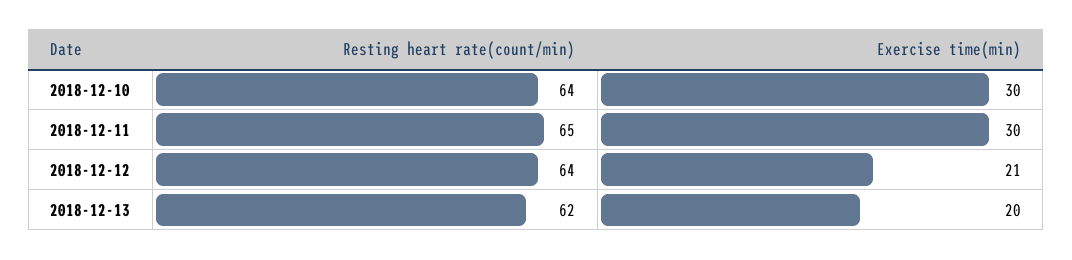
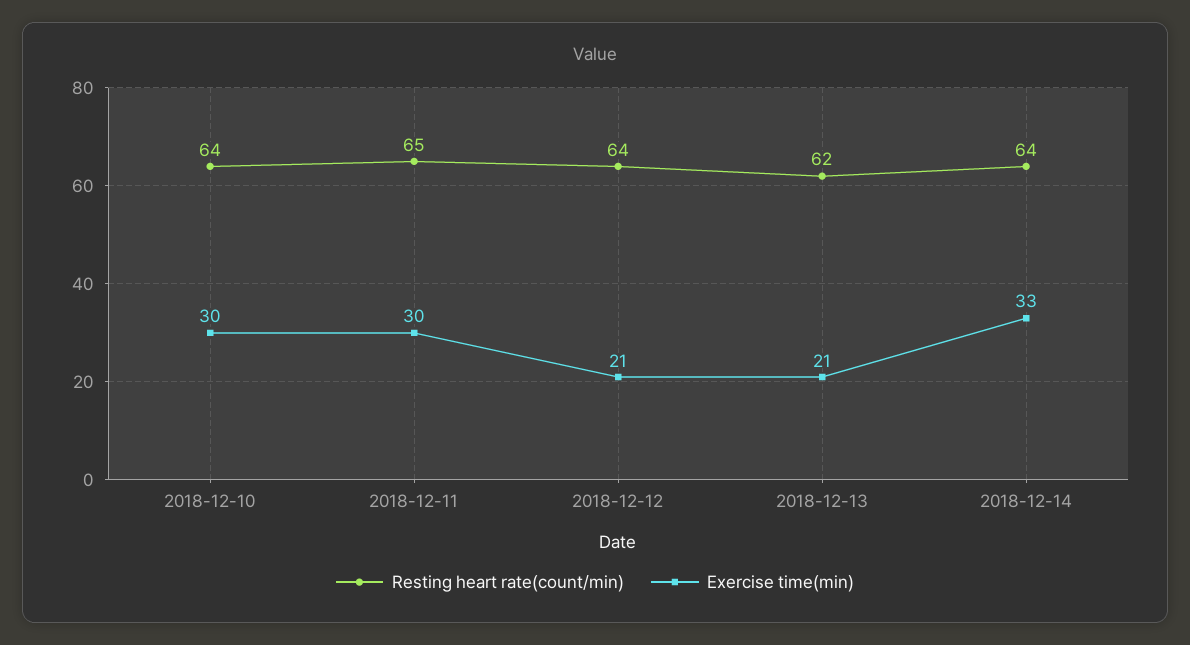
Exercise time(min), 2018-12-13: 20 -> 21
Resting heart rate(count/min), 2018-12-14: none -> 64
Exercise time(min), 2018-12-14: none -> 33

